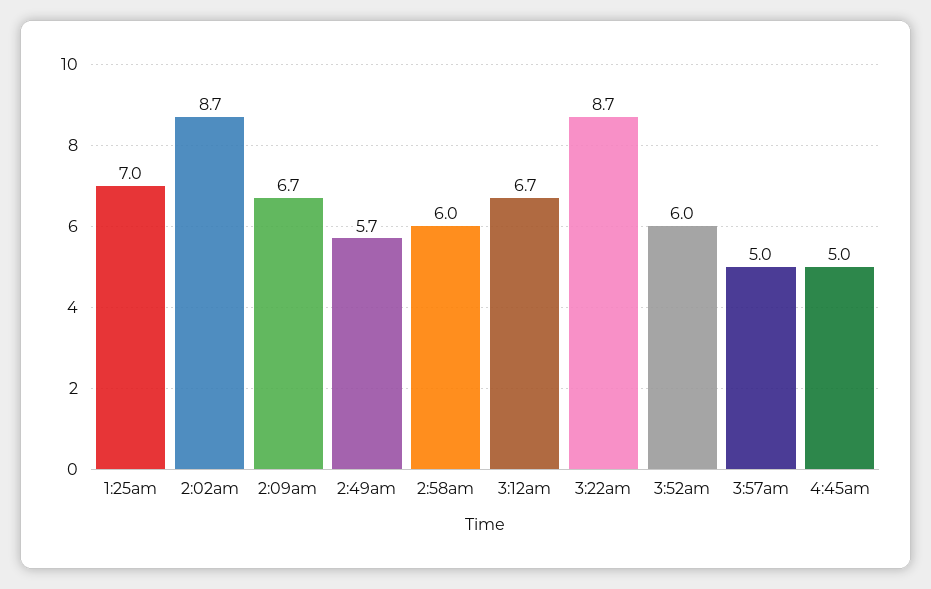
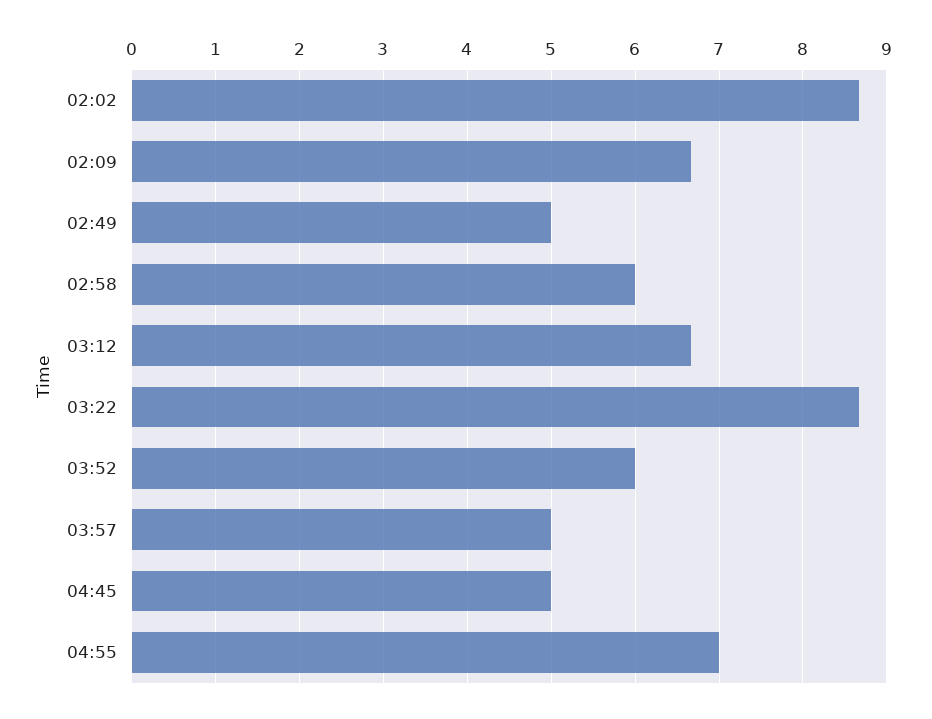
1:25am: 7 -> none
2:49am: 5.7 -> 5
04:55: none -> 7

